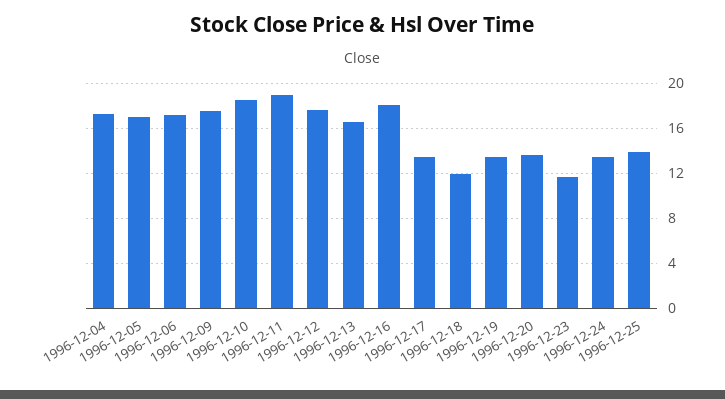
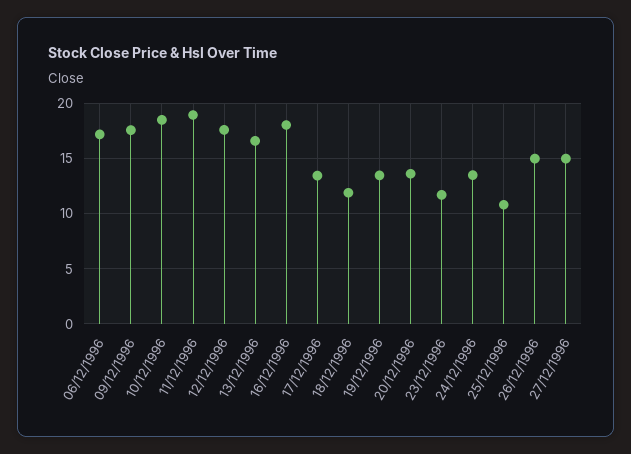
1996-12-04: 17 -> none
1996-12-05: 17 -> none
1996-12-25: 14 -> 11
26/12/1996: none -> 15
27/12/1996: none -> 15

